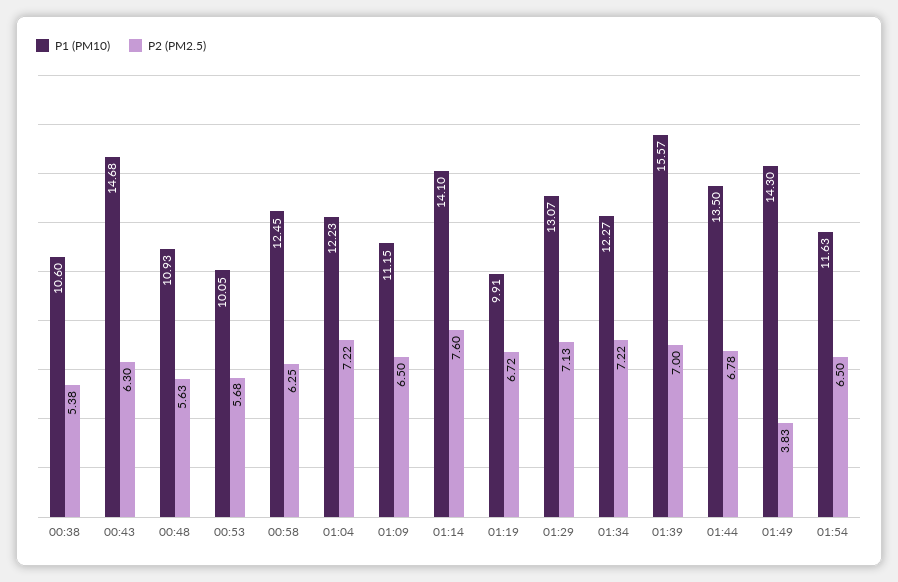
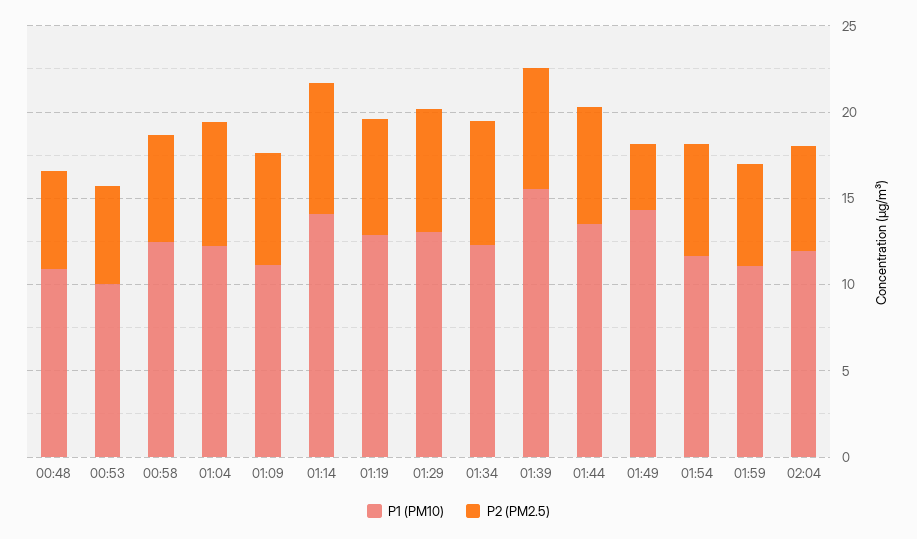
P1 (PM10), 00:38: 10.6 -> none
P2 (PM2.5), 00:38: 5.38 -> none
P1 (PM10), 00:43: 14.68 -> none
P2 (PM2.5), 00:43: 6.3 -> none
P1 (PM10), 01:19: 9.91 -> 13
P1 (PM10), 01:59: none -> 11
P2 (PM2.5), 01:59: none -> 6
P1 (PM10), 02:04: none -> 12
P2 (PM2.5), 02:04: none -> 6

